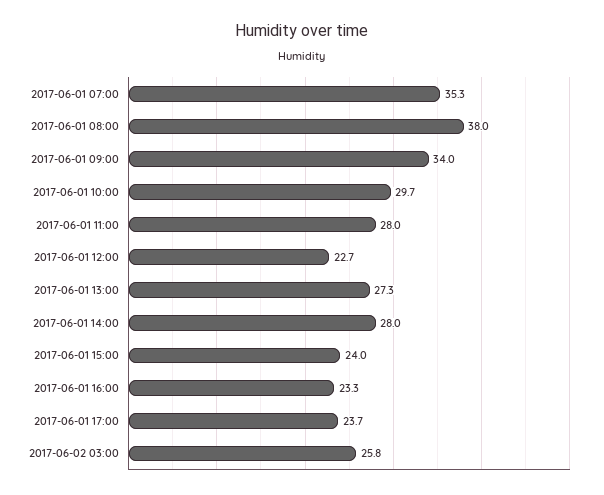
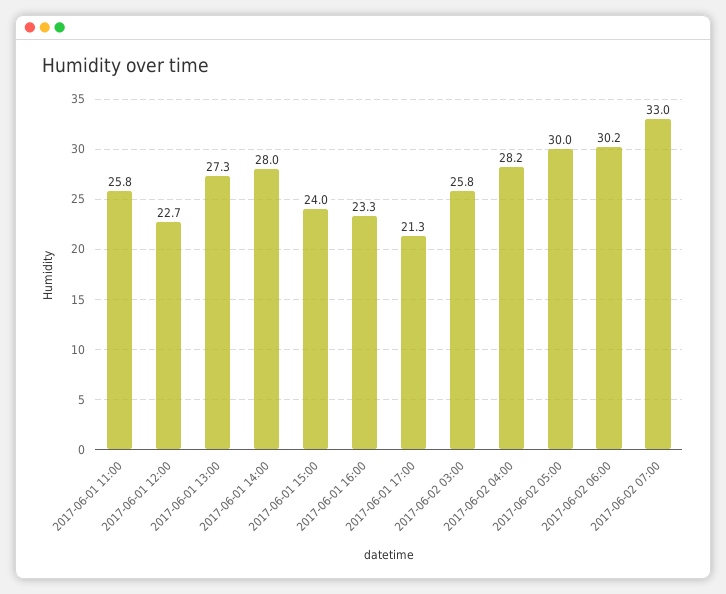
2017-06-01 07:00: 35.3 -> none
2017-06-01 08:00: 38 -> none
2017-06-01 09:00: 34 -> none
2017-06-01 10:00: 29.7 -> none
2017-06-01 11:00: 28 -> 25.8
2017-06-01 17:00: 23.7 -> 21.3
2017-06-02 04:00: none -> 28.2
2017-06-02 05:00: none -> 30
2017-06-02 06:00: none -> 30.2
2017-06-02 07:00: none -> 33

